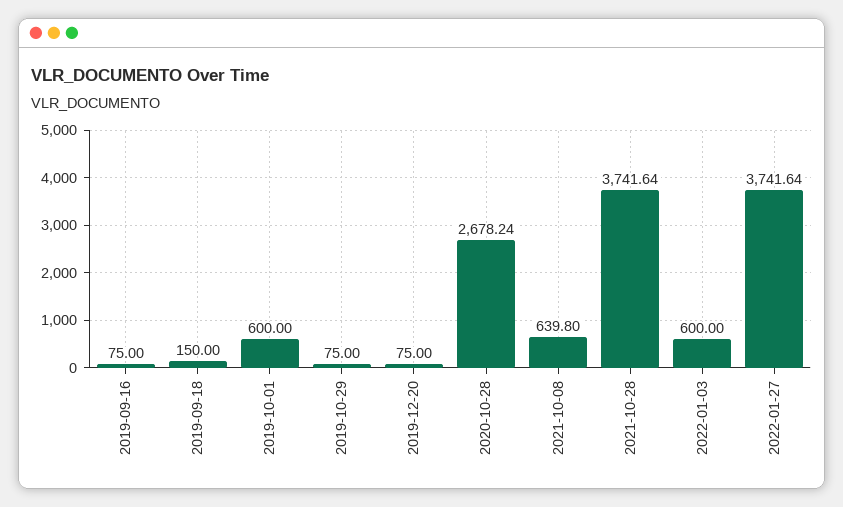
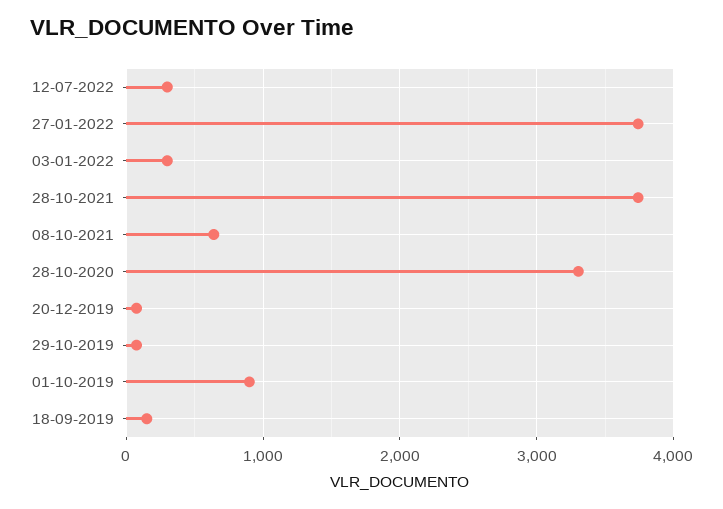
2019-09-16: 75 -> none
2019-10-01: 600 -> 900
2020-10-28: 2678.24 -> 3300
2022-01-03: 600 -> 300
12-07-2022: none -> 300

